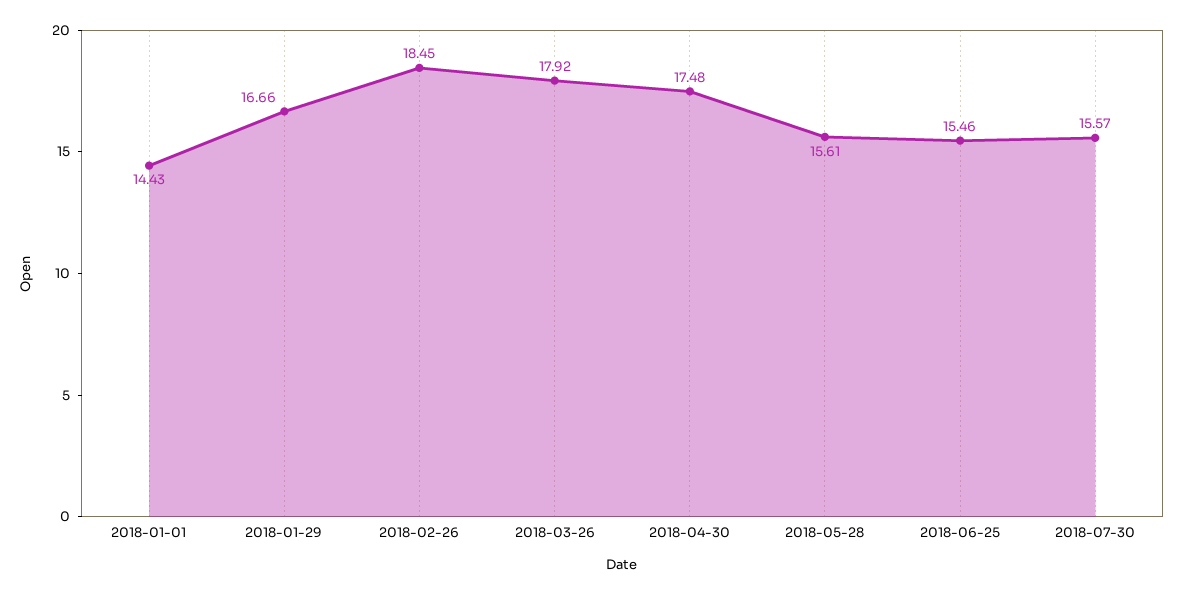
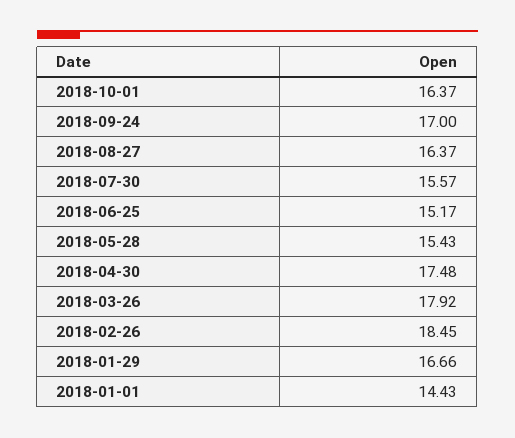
2018-05-28: 15.61 -> 15.43
2018-06-25: 15.46 -> 15.17
2018-10-01: none -> 16.37
2018-09-24: none -> 17
2018-08-27: none -> 16.37

